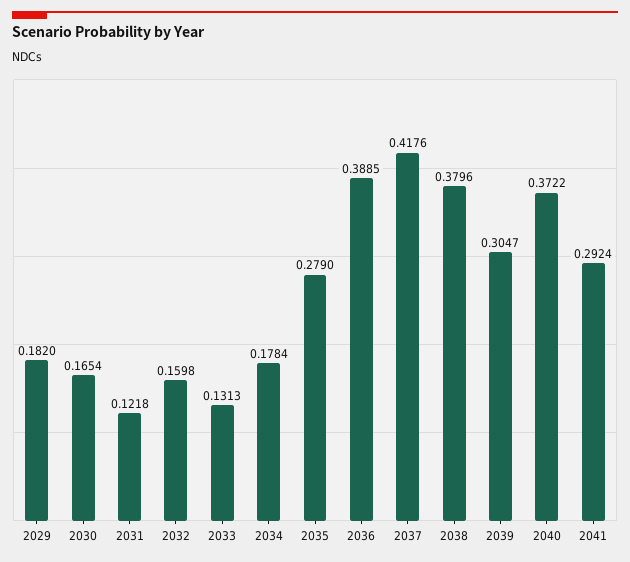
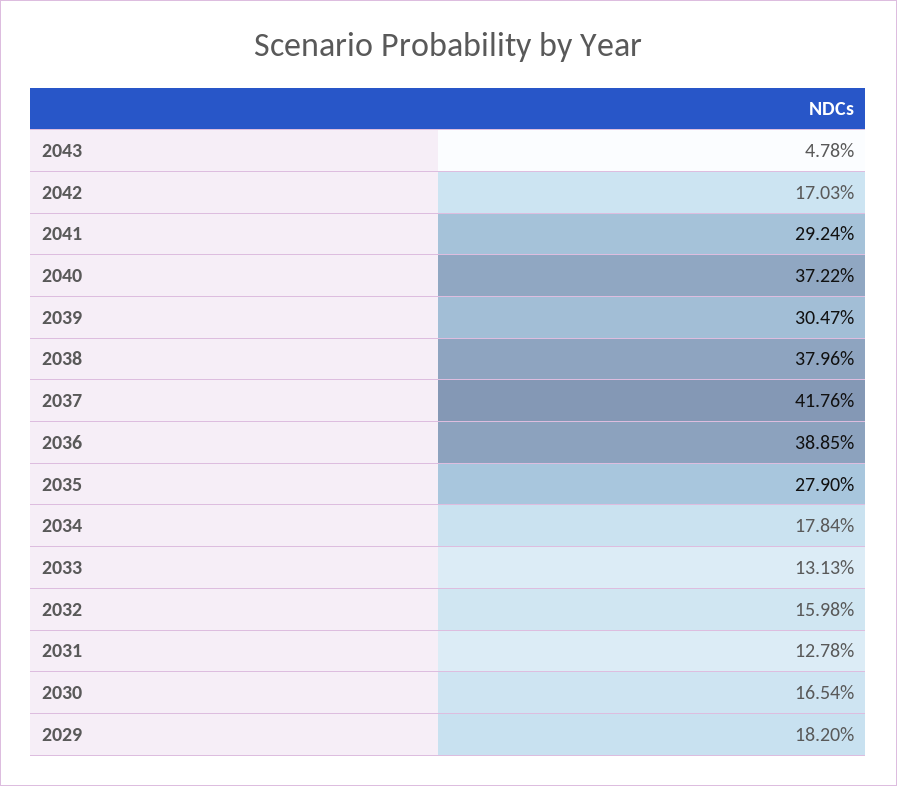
2031: 0.1218 -> 0.1278
2043: none -> 0.0478
2042: none -> 0.1703

